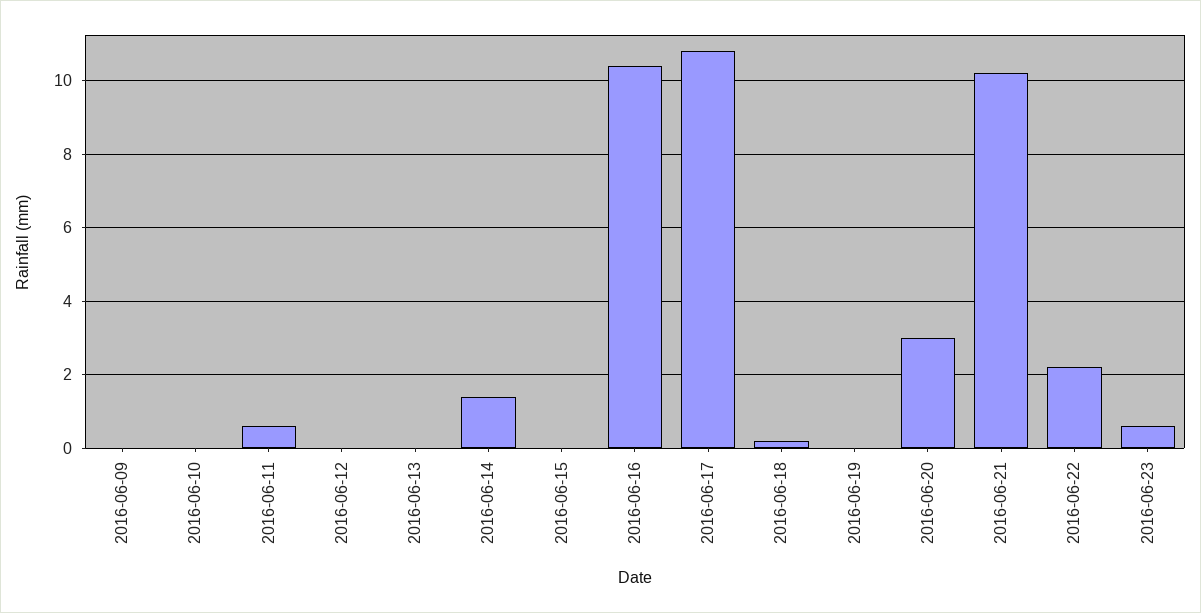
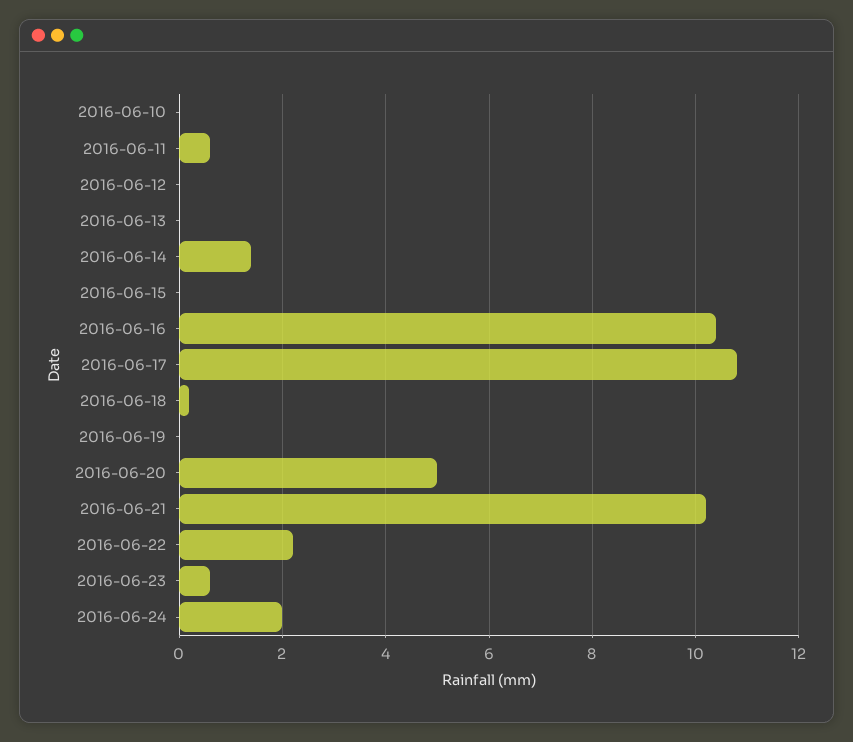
2016-06-09: 0 -> none
2016-06-20: 3 -> 5
2016-06-24: none -> 2

